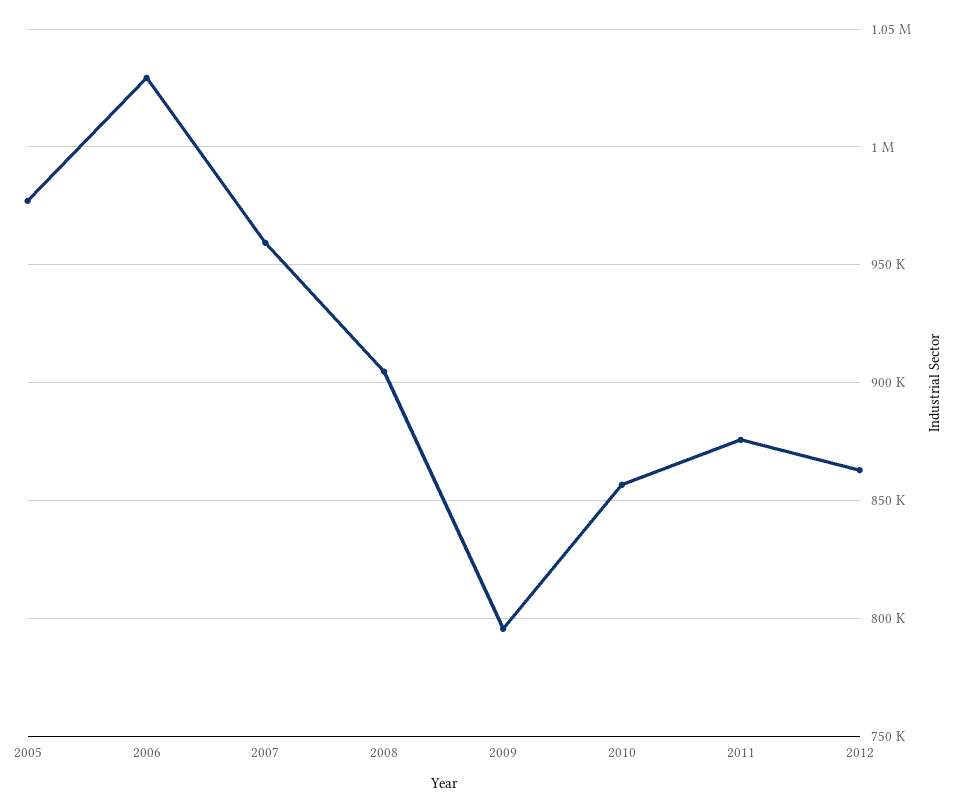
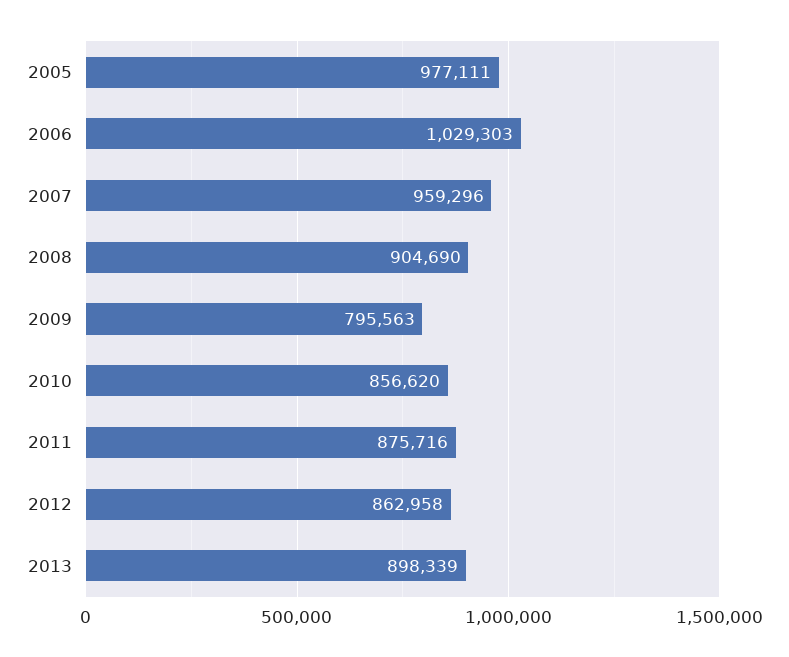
2013: none -> 898339

